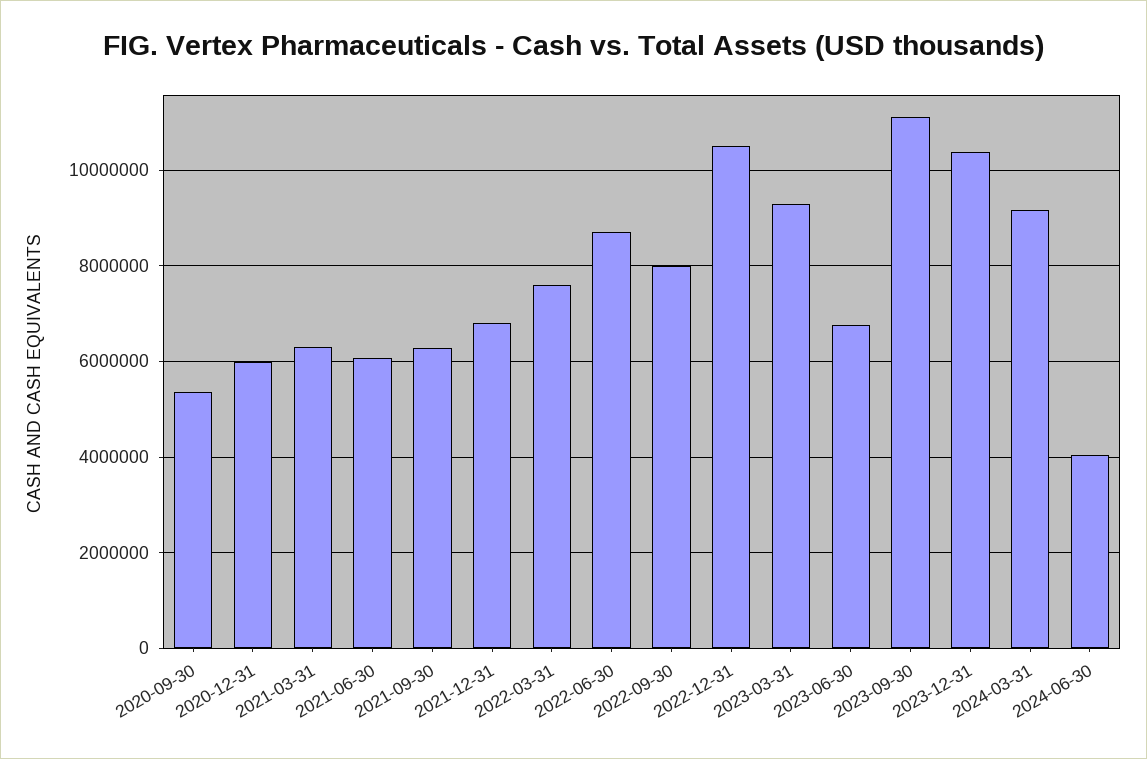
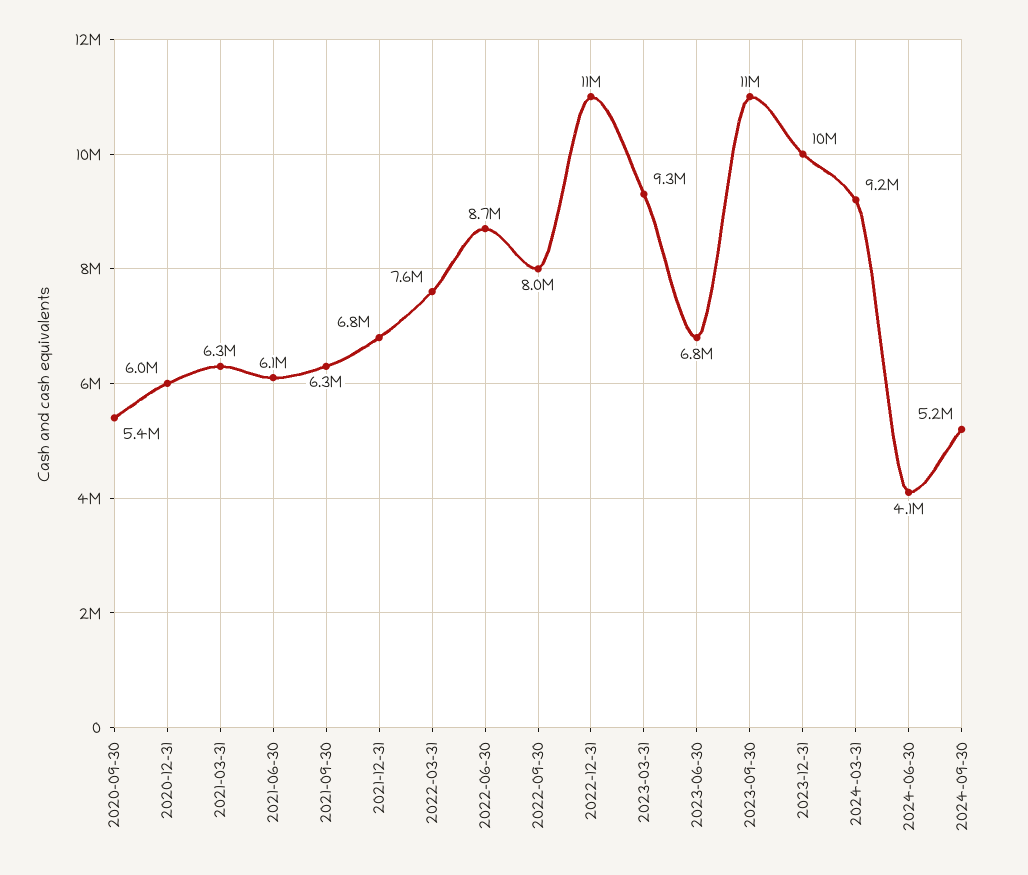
2024-09-30: none -> 5200000

